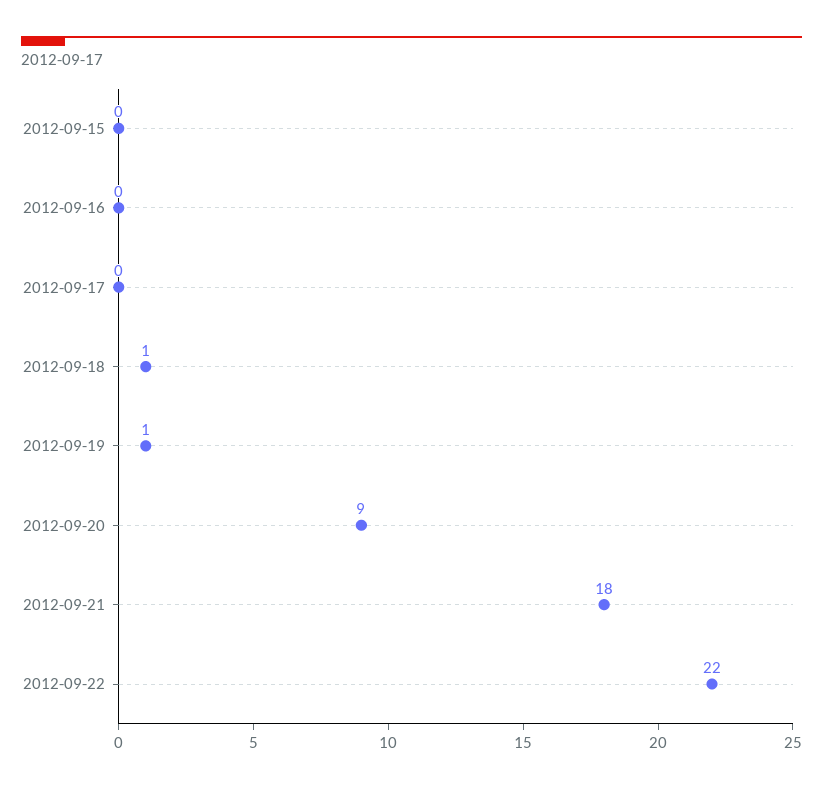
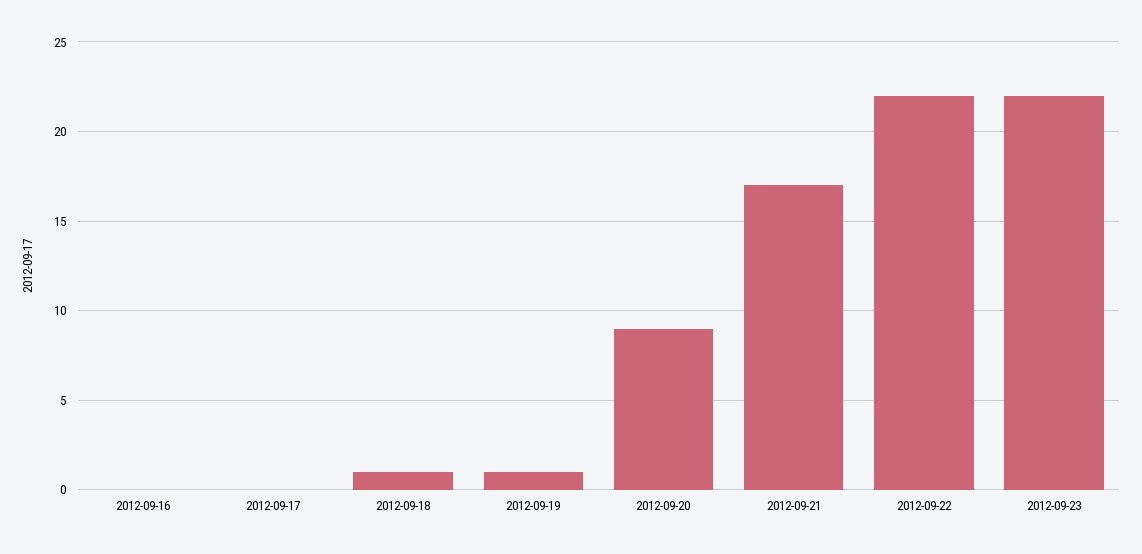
2012-09-15: 0 -> none
2012-09-21: 18 -> 17
2012-09-23: none -> 22

